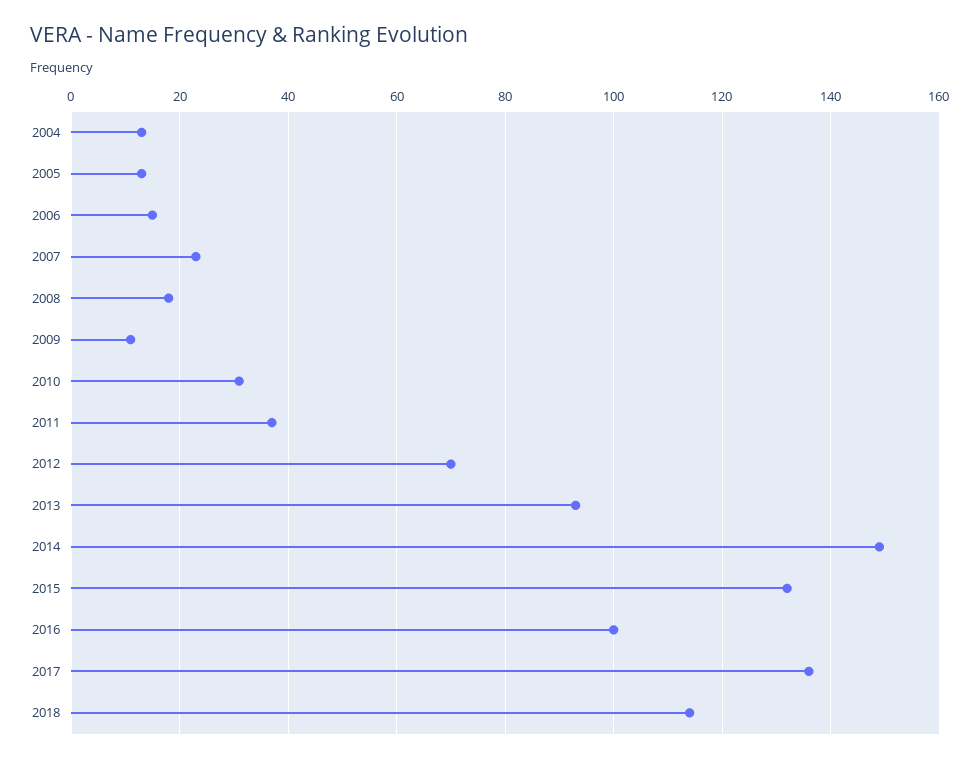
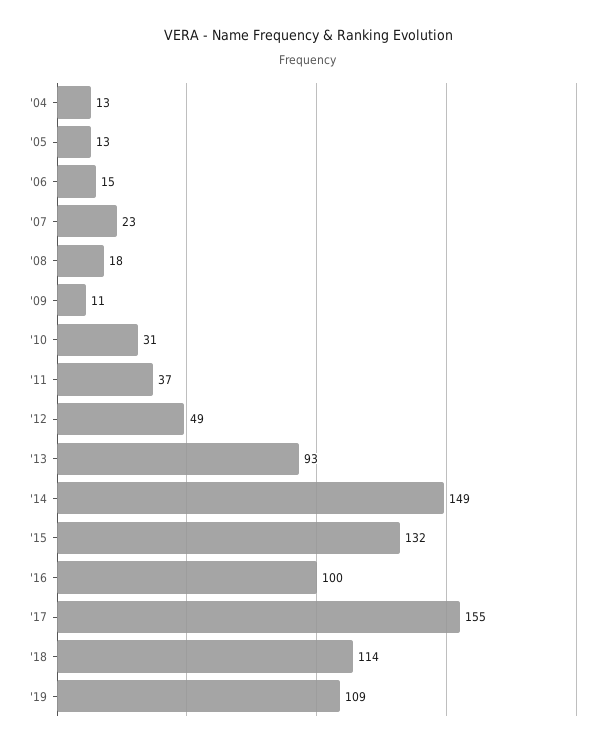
2012: 70 -> 49
2017: 135 -> 155
'19: none -> 109

